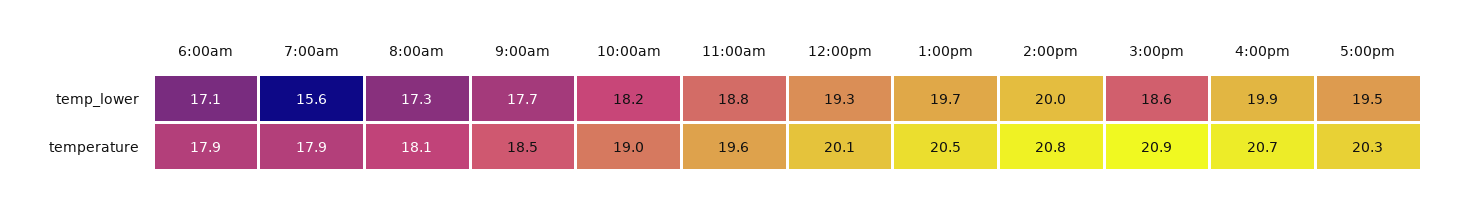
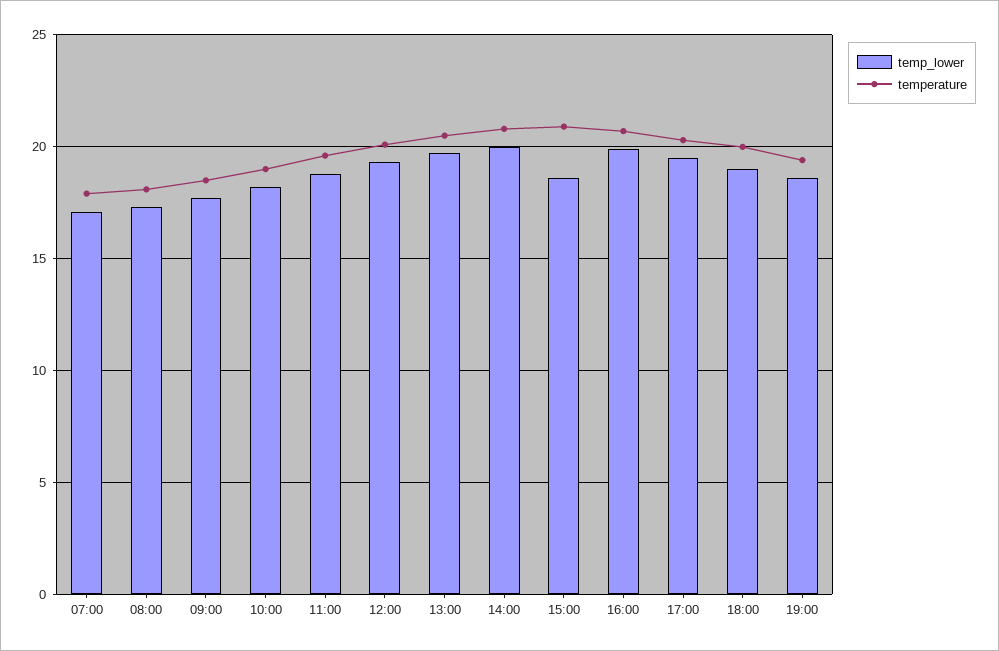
temp_lower, 6:00am: 17.1 -> none
temp_lower, 7:00am: 15.6 -> 17
temperature, 6:00am: 17.9 -> none
temp_lower, 18:00: none -> 19
temperature, 18:00: none -> 20
temp_lower, 19:00: none -> 18.5
temperature, 19:00: none -> 19.5

